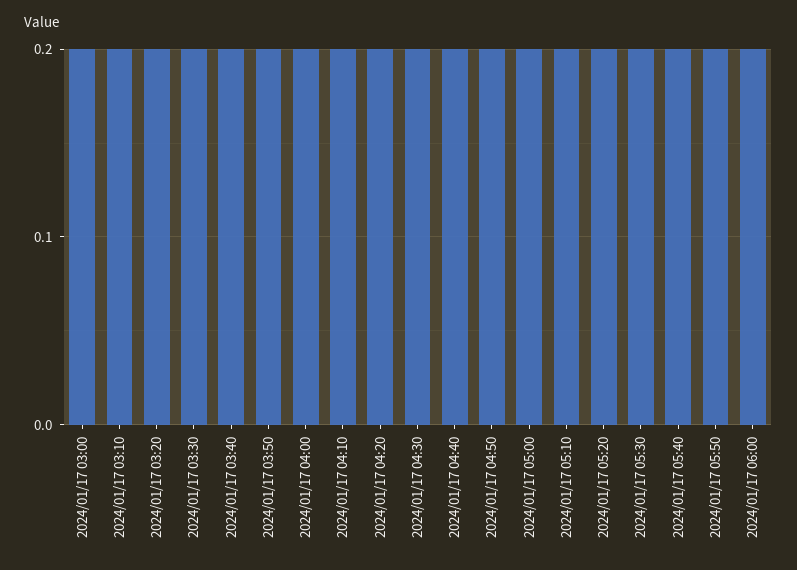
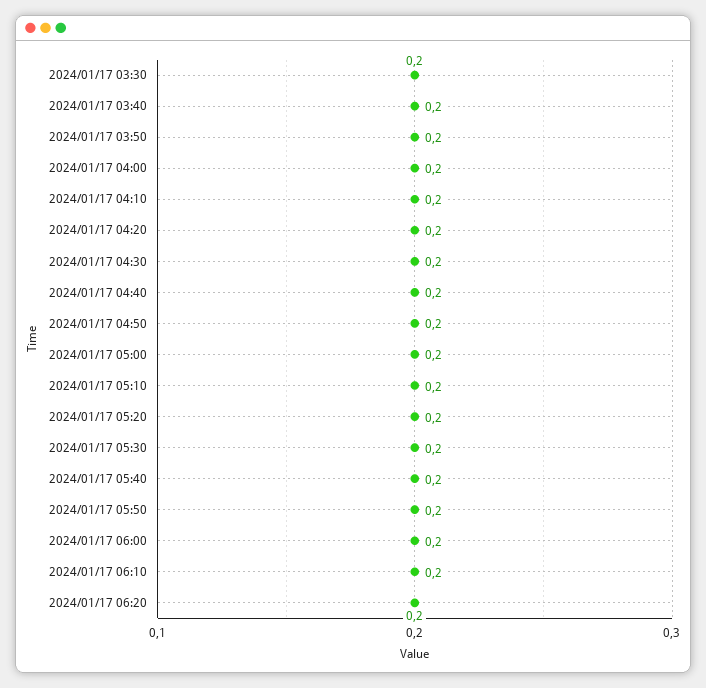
2024/01/17 03:00: 0.2 -> none
2024/01/17 03:10: 0.2 -> none
2024/01/17 03:20: 0.2 -> none
2024/01/17 06:10: none -> 0.2
2024/01/17 06:20: none -> 0.2

